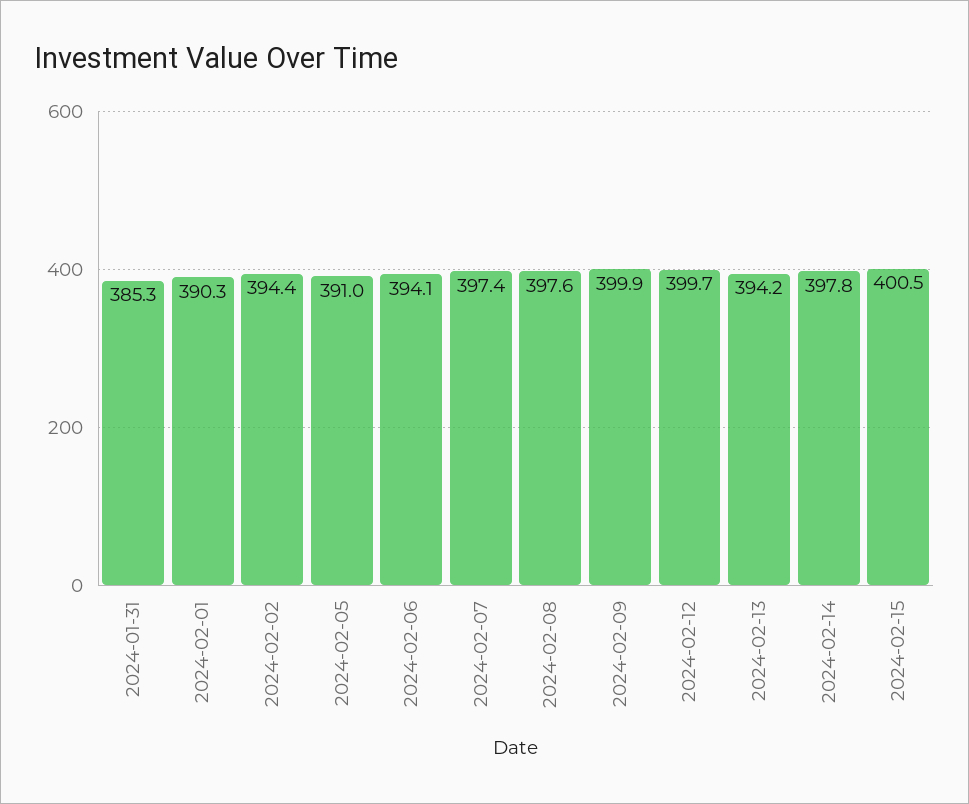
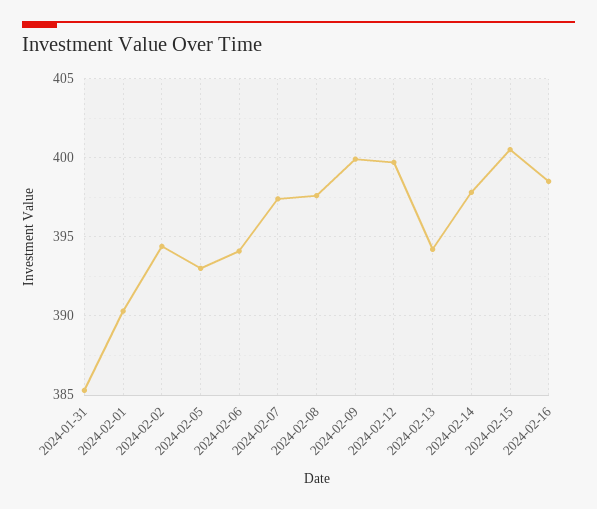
2024-02-05: 391 -> 393
2024-02-16: none -> 398.5

